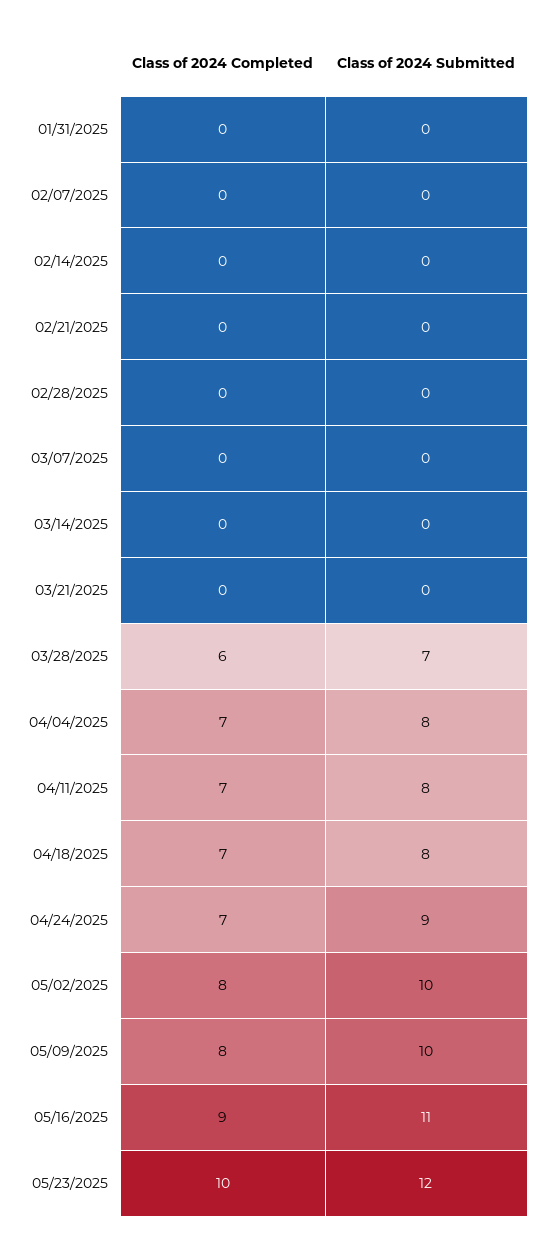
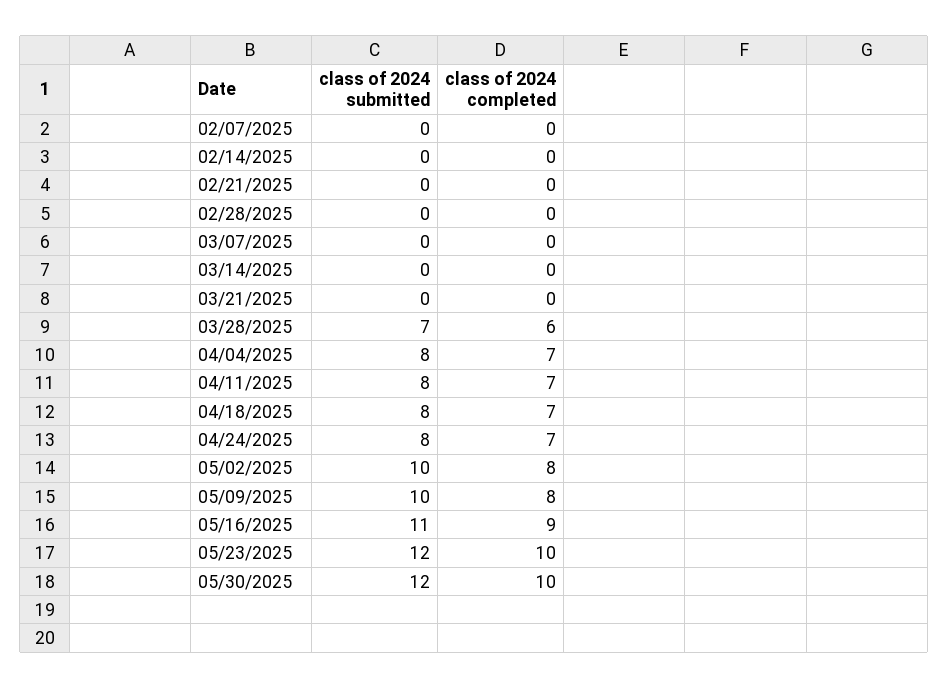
Class of 2024 Completed, 01/31/2025: 0 -> none
Class of 2024 Submitted, 01/31/2025: 0 -> none
Class of 2024 Submitted, 04/24/2025: 9 -> 8
Class of 2024 Submitted, 05/30/2025: none -> 12
Class of 2024 Completed, 05/30/2025: none -> 10

